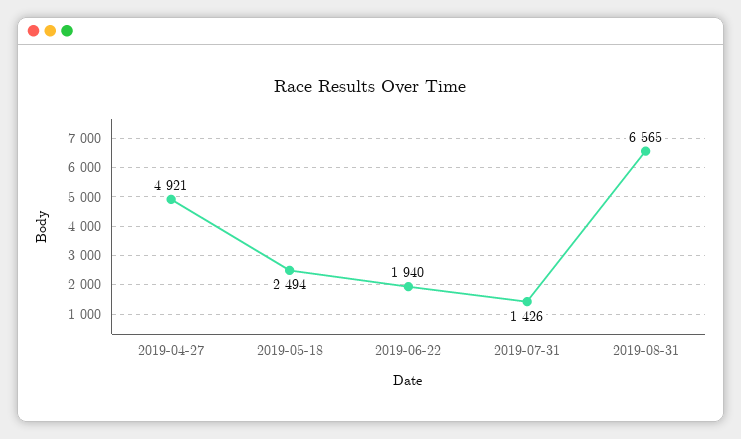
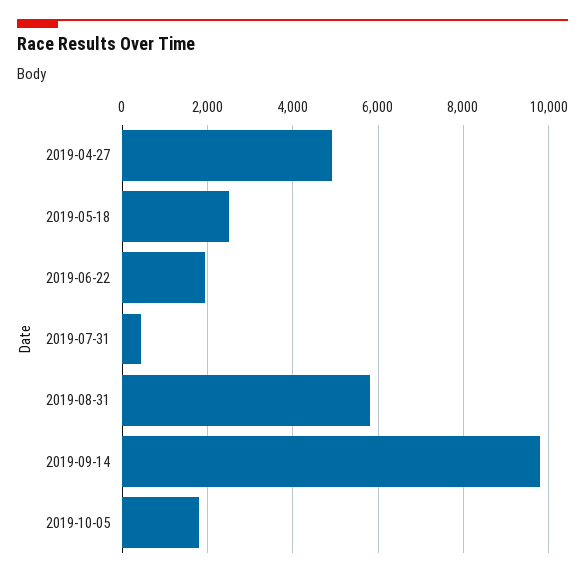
2019-07-31: 1426 -> 400
2019-08-31: 6565 -> 5800
2019-09-14: none -> 9800
2019-10-05: none -> 1800

